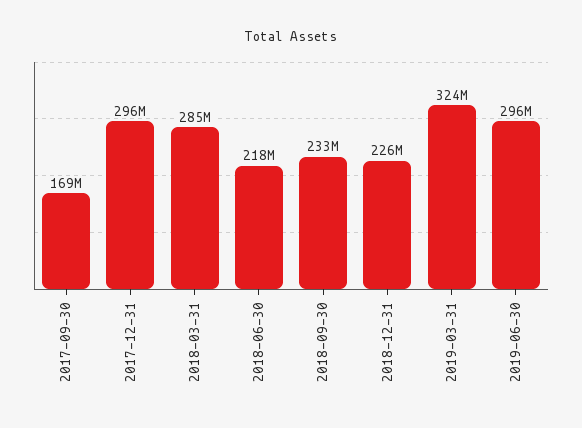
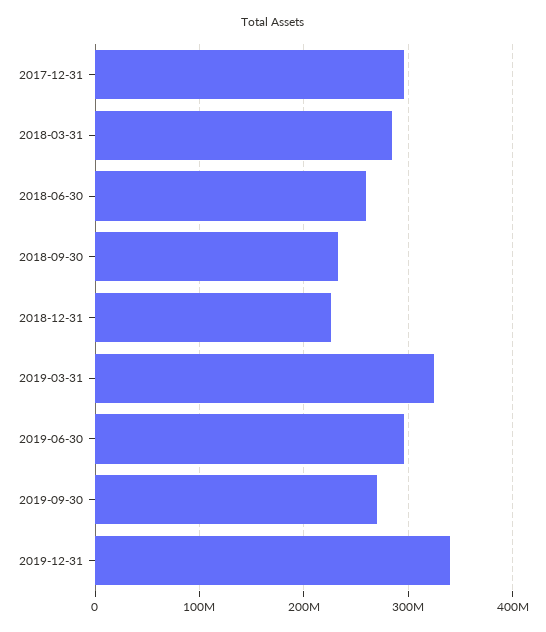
2017-09-30: 169000000 -> none
2018-06-30: 218000000 -> 260000000
2019-09-30: none -> 270000000
2019-12-31: none -> 340000000

